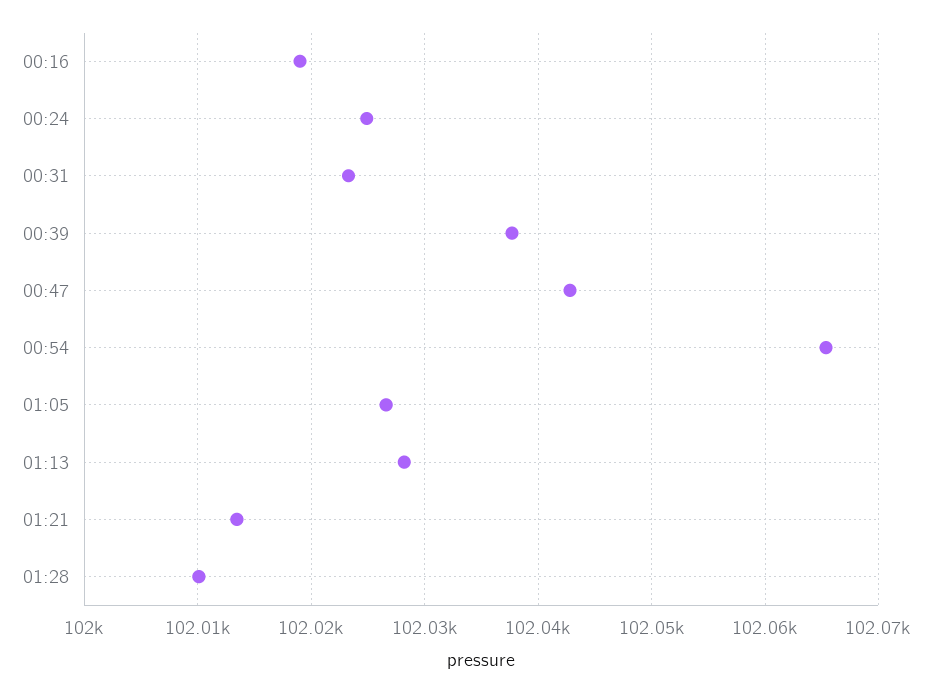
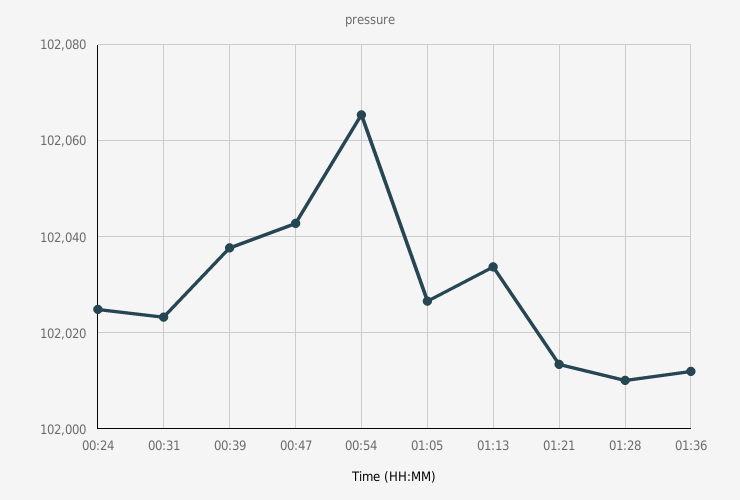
00:16: 102019 -> none
01:13: 102028 -> 102034
01:36: none -> 102012

